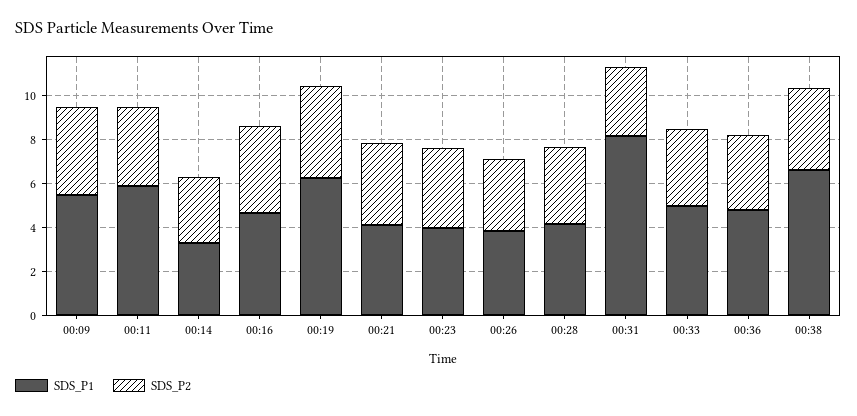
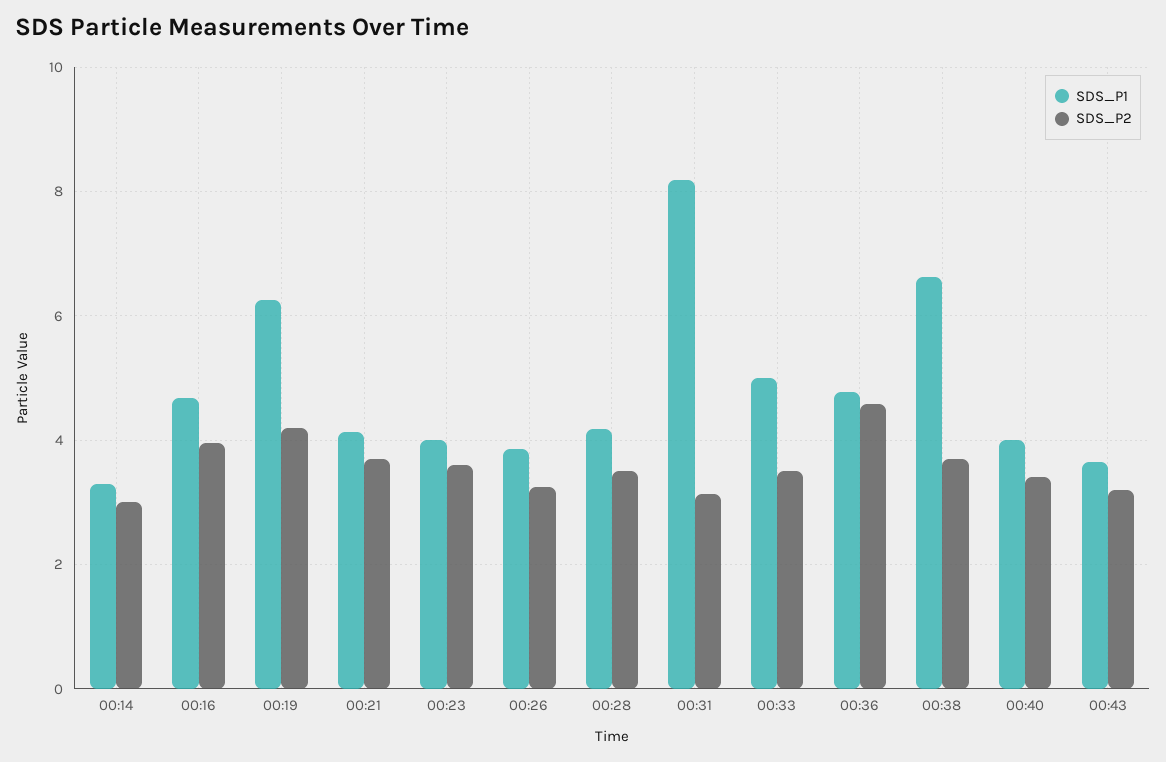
SDS_P1, 00:09: 5.5 -> none
SDS_P2, 00:09: 4 -> none
SDS_P1, 00:11: 6 -> none
SDS_P2, 00:11: 3.5 -> none
SDS_P2, 00:36: 3.5 -> 4.6
SDS_P1, 00:40: none -> 4
SDS_P2, 00:40: none -> 3.4
SDS_P1, 00:43: none -> 3.6
SDS_P2, 00:43: none -> 3.2

